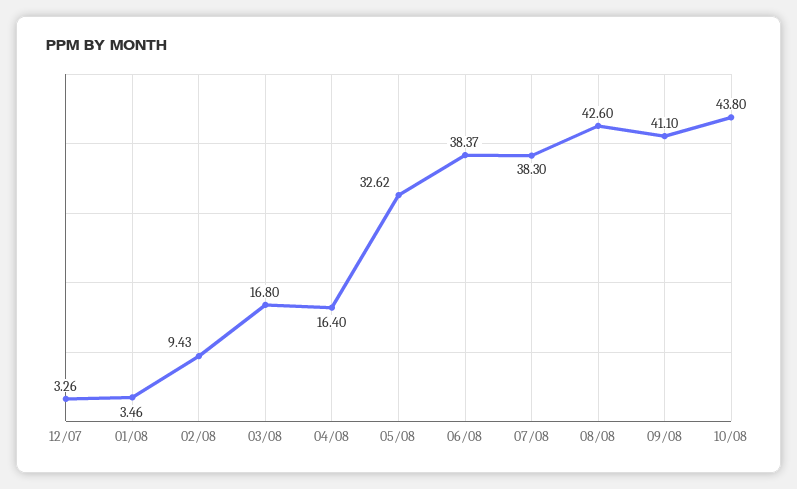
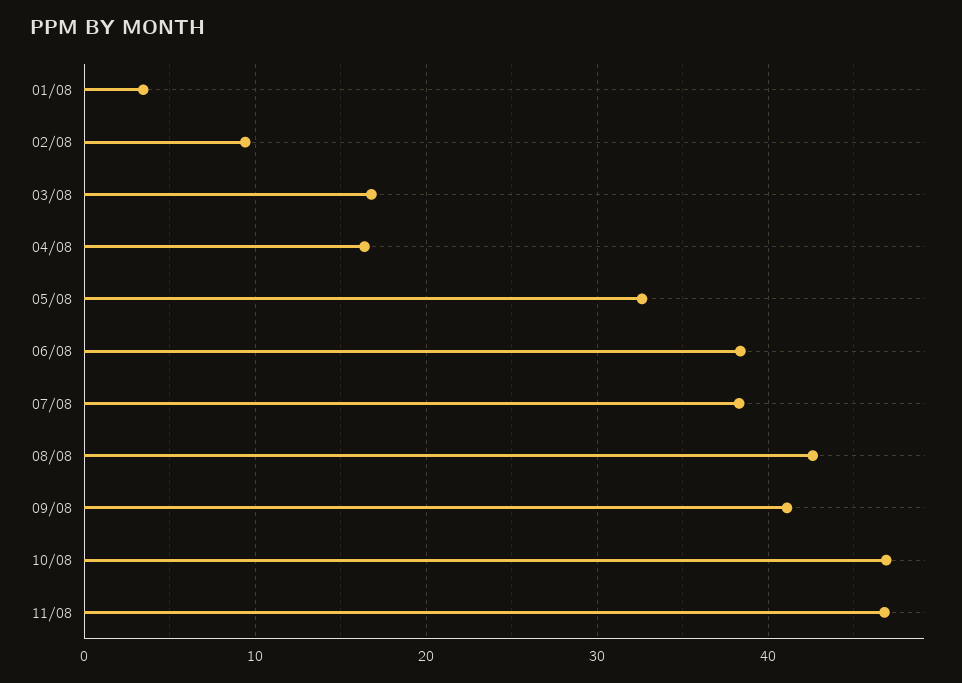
12/07: 3.26 -> none
10/08: 43.8 -> 47
11/08: none -> 47

